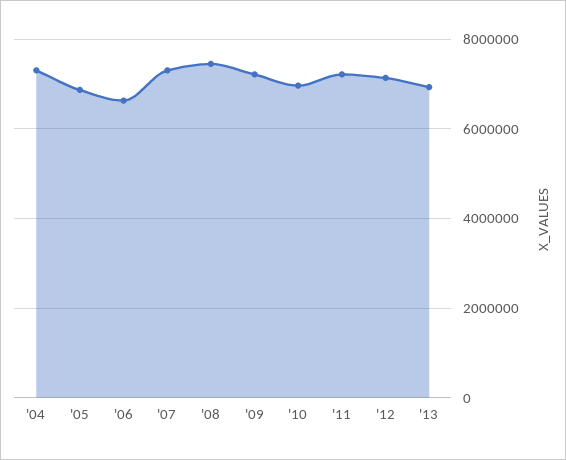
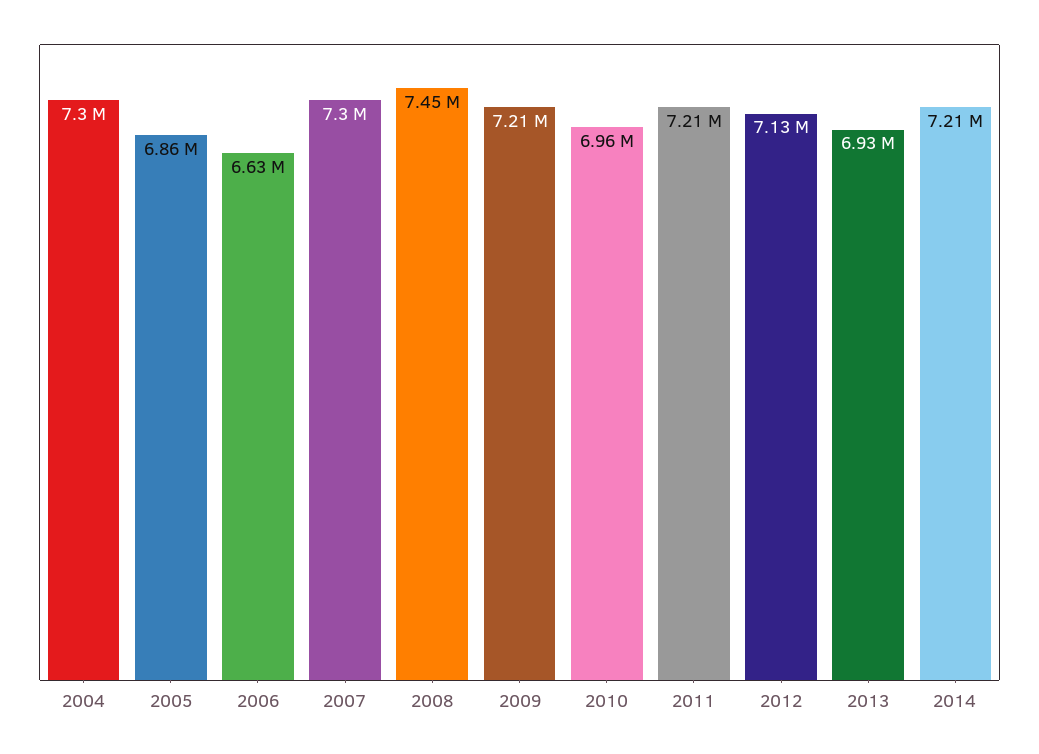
2014: none -> 7210000

